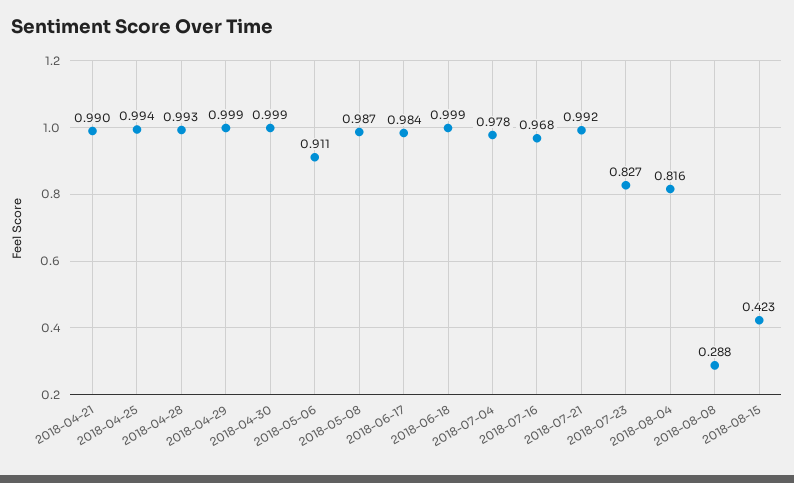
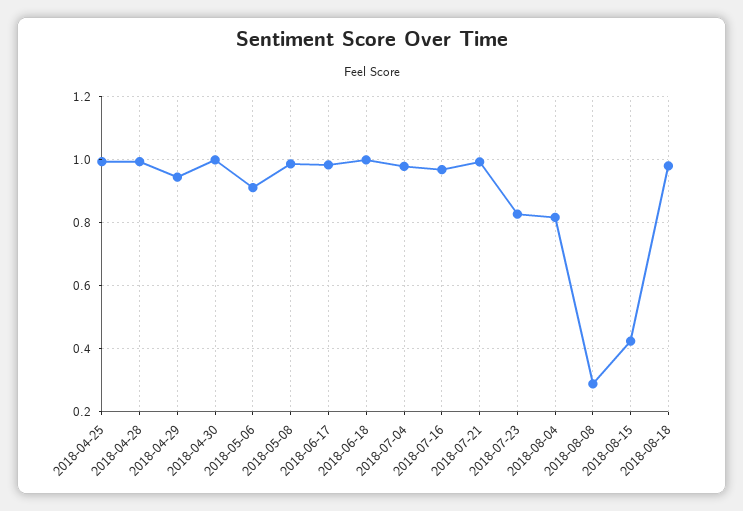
2018-04-21: 0.99 -> none
2018-04-29: 0.999 -> 0.94
2018-08-18: none -> 0.98

